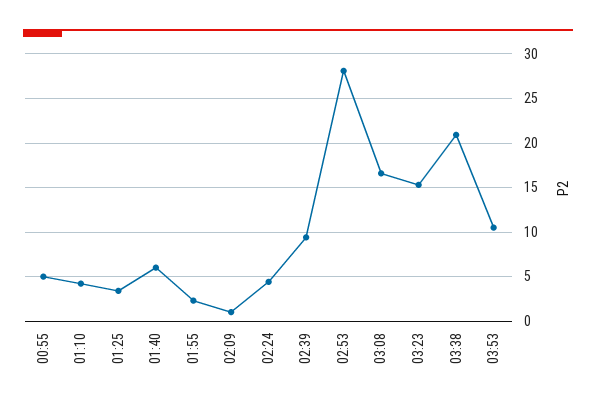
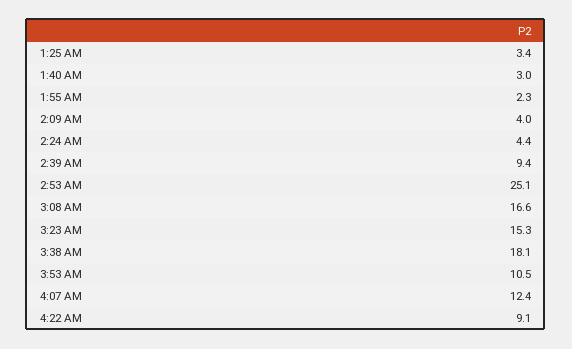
00:55: 5 -> none
01:10: 4 -> none
01:40: 6 -> 3
02:09: 1 -> 4
02:53: 28 -> 25.1
03:38: 21 -> 18.1
4:07 AM: none -> 12.4
4:22 AM: none -> 9.1

